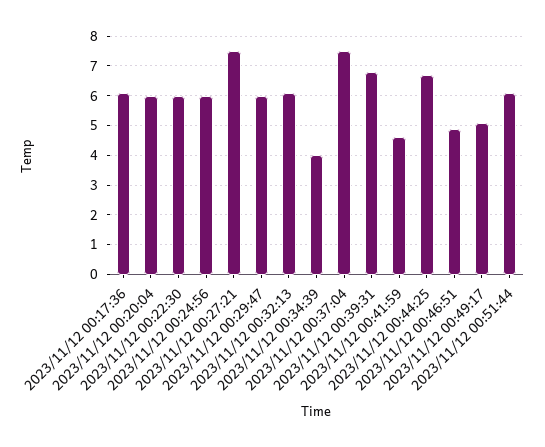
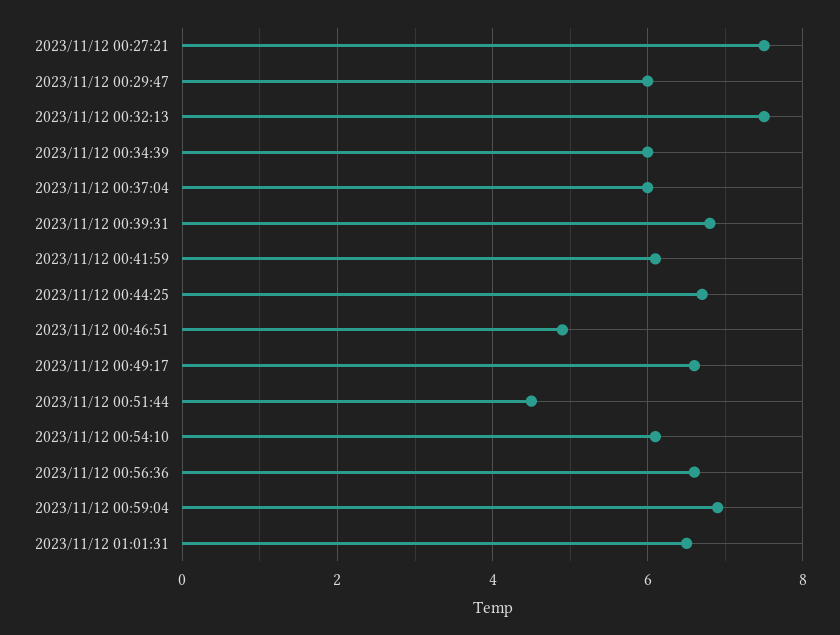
2023/11/12 00:17:36: 6 -> none
2023/11/12 00:20:04: 6 -> none
2023/11/12 00:22:30: 6 -> none
2023/11/12 00:24:56: 6 -> none
2023/11/12 00:32:13: 6 -> 7.5
2023/11/12 00:34:39: 4 -> 6
2023/11/12 00:37:04: 7.5 -> 6
2023/11/12 00:41:59: 4.5 -> 6
2023/11/12 00:49:17: 5 -> 6.5
2023/11/12 00:51:44: 6 -> 4.5
2023/11/12 00:54:10: none -> 6
2023/11/12 00:56:36: none -> 6.5
2023/11/12 00:59:04: none -> 7
2023/11/12 01:01:31: none -> 6.5

